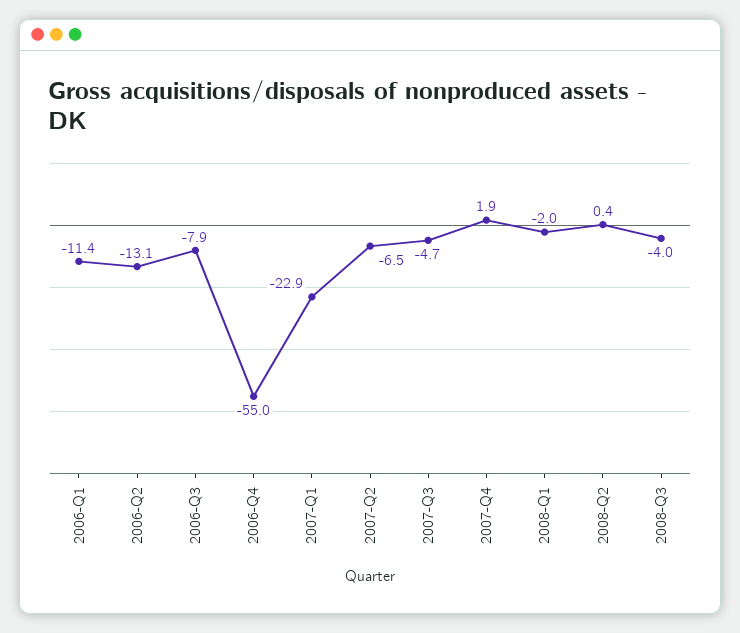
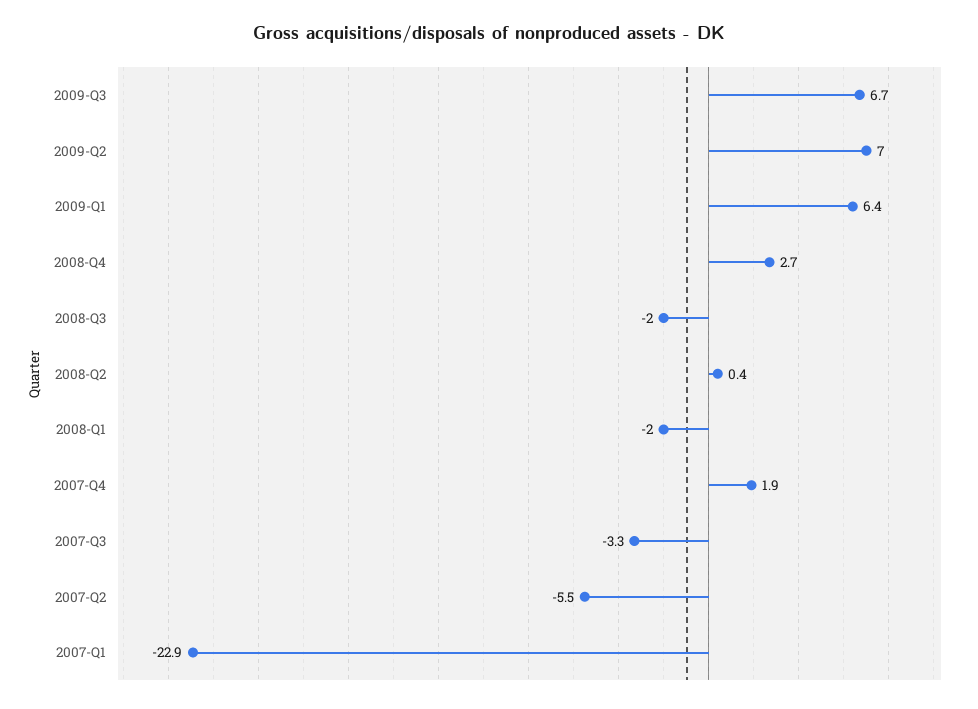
2006-Q1: -11.4 -> none
2006-Q2: -13.1 -> none
2006-Q3: -7.9 -> none
2006-Q4: -55 -> none
2007-Q2: -6.5 -> -5.5
2007-Q3: -4.7 -> -3.3
2008-Q3: -4 -> -2
2009-Q3: none -> 6.7
2009-Q2: none -> 7
2009-Q1: none -> 6.4
2008-Q4: none -> 2.7

